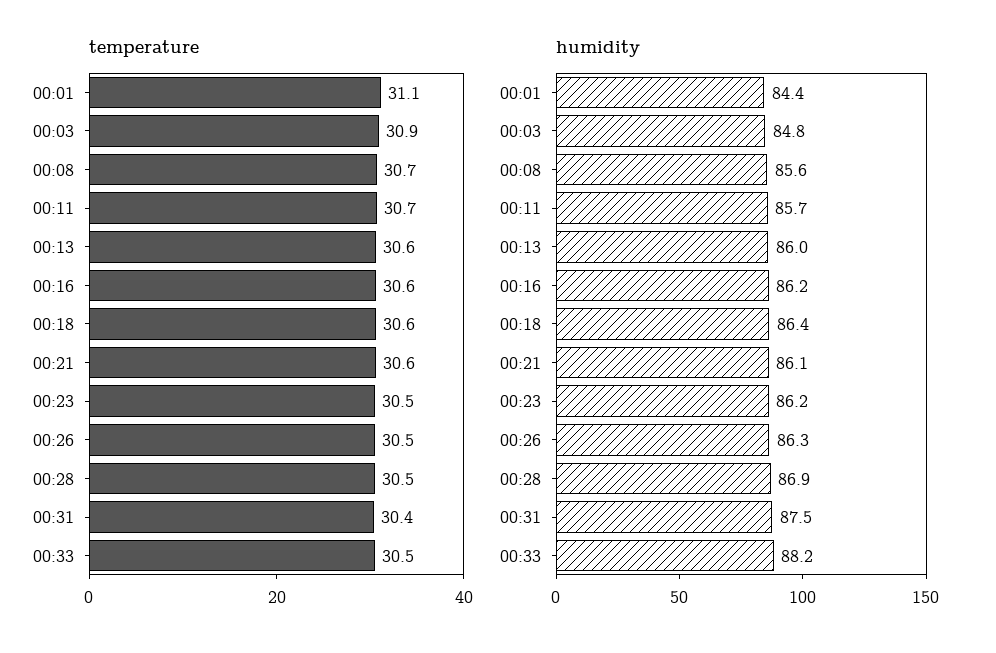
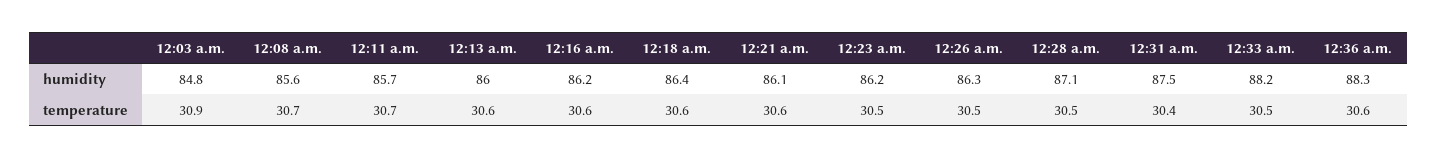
temperature, 00:01: 31.1 -> none
humidity, 00:01: 84.4 -> none
humidity, 00:28: 86.9 -> 87.1
humidity, 12:36 a.m.: none -> 88.3
temperature, 12:36 a.m.: none -> 30.6

